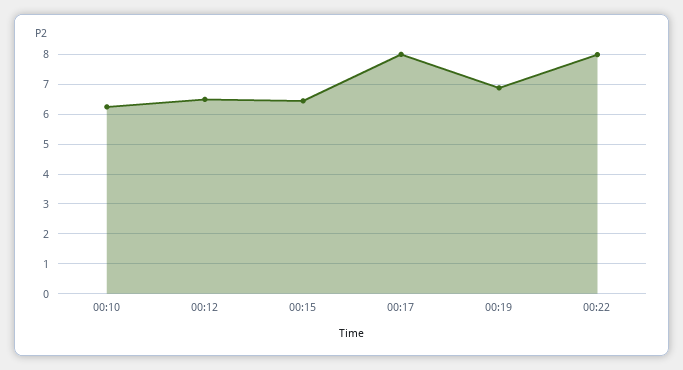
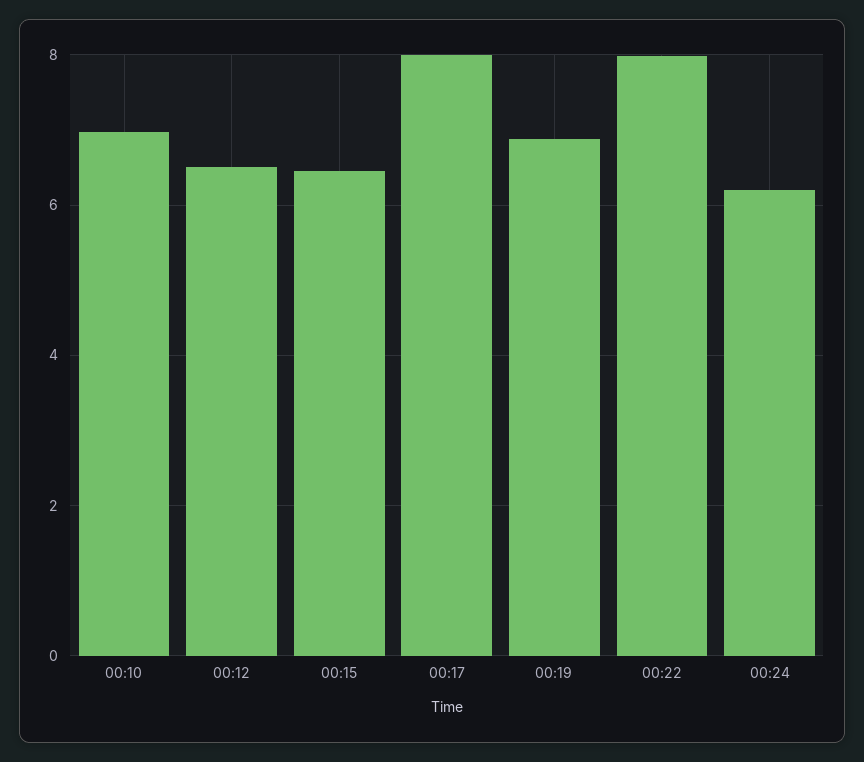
00:10: 6.25 -> 7
00:24: none -> 6.2

